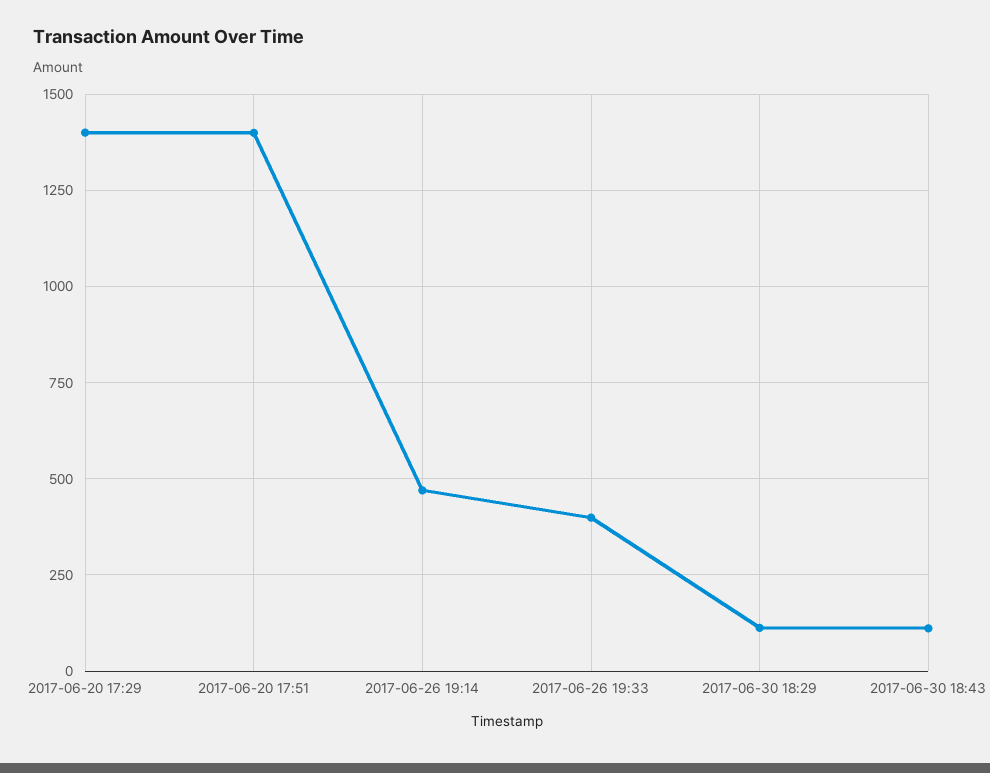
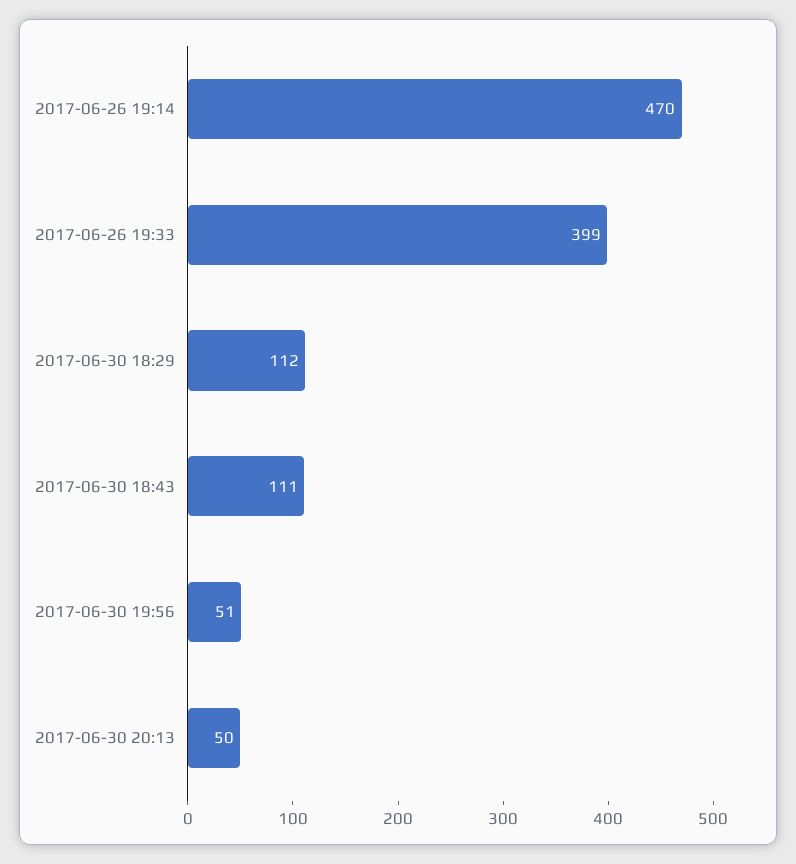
2017-06-20 17:29: 1400 -> none
2017-06-20 17:51: 1400 -> none
2017-06-30 19:56: none -> 51
2017-06-30 20:13: none -> 50

